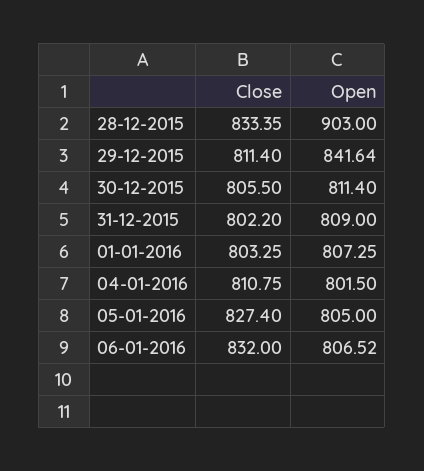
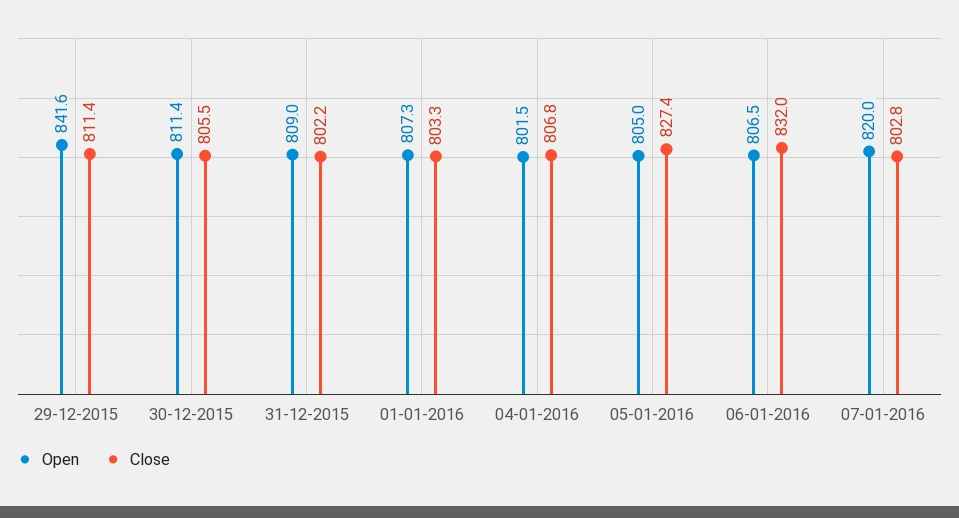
Close, 28-12-2015: 833.35 -> none
Open, 28-12-2015: 903 -> none
Close, 04-01-2016: 810.75 -> 806.8
Open, 07-01-2016: none -> 820
Close, 07-01-2016: none -> 802.8

